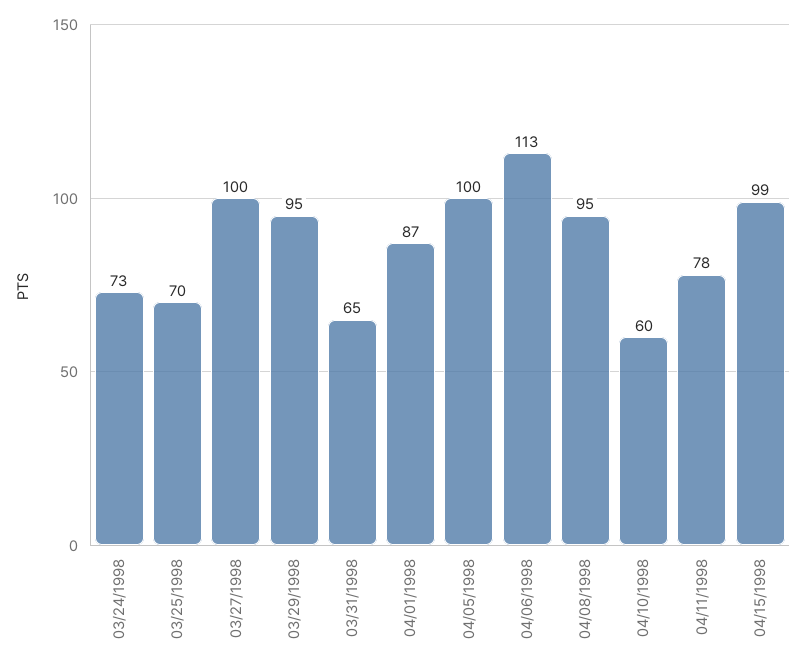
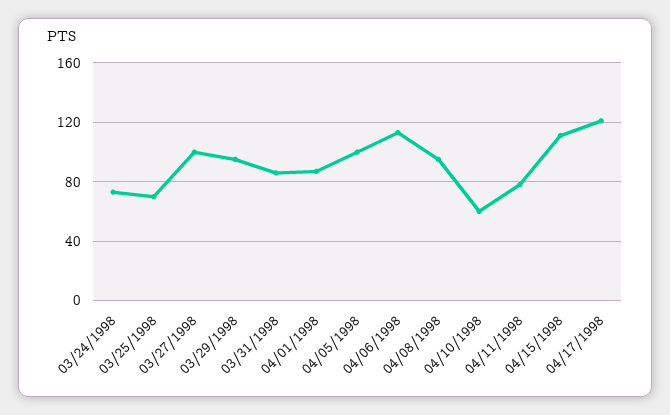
03/31/1998: 65 -> 85
04/15/1998: 99 -> 110
04/17/1998: none -> 120

